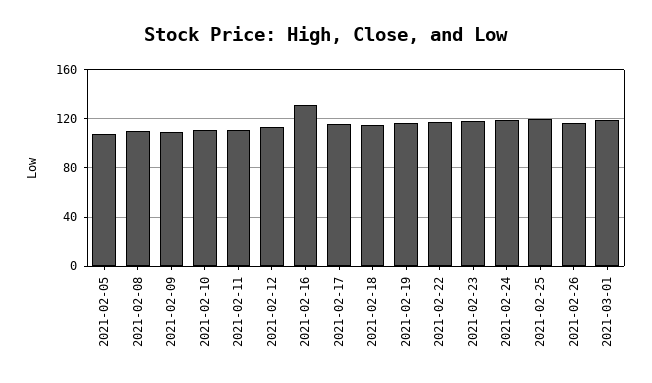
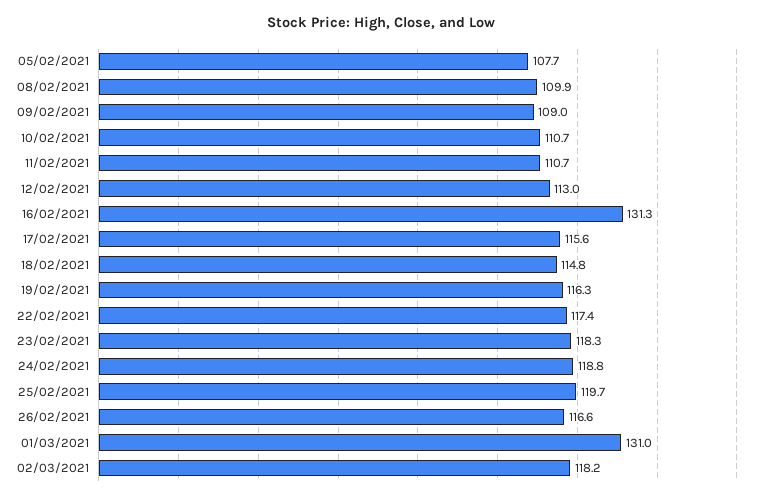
2021-03-01: 120 -> 131
02/03/2021: none -> 118.2

